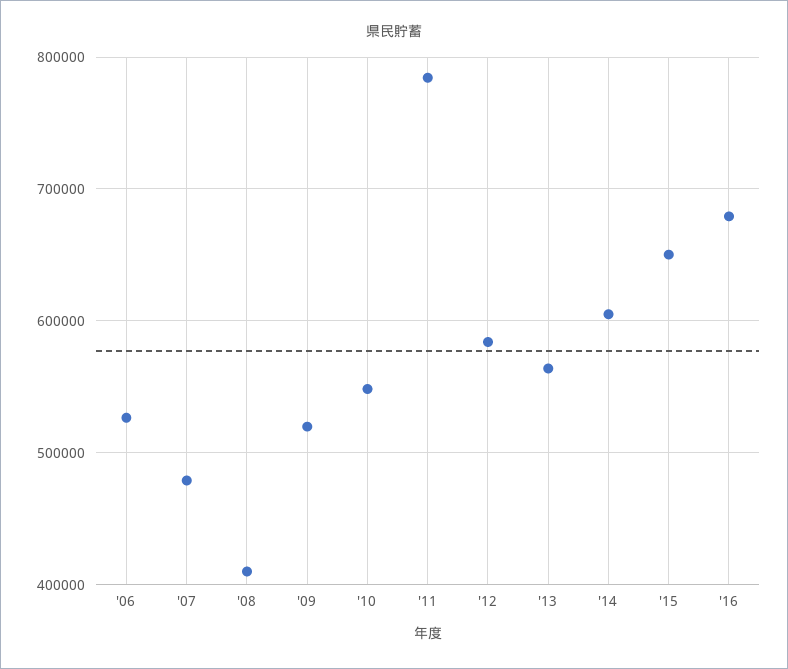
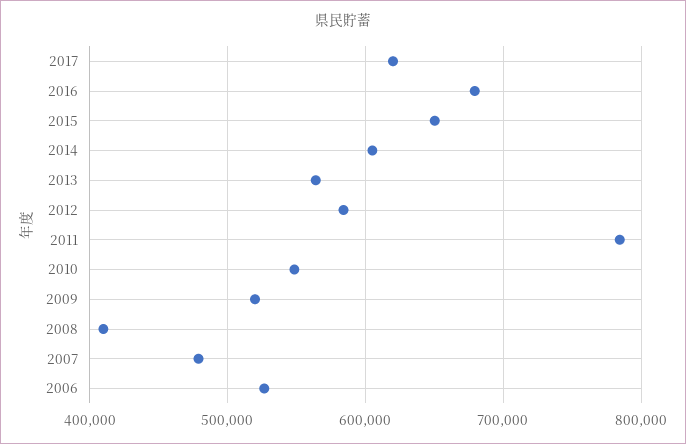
2017: none -> 620000

